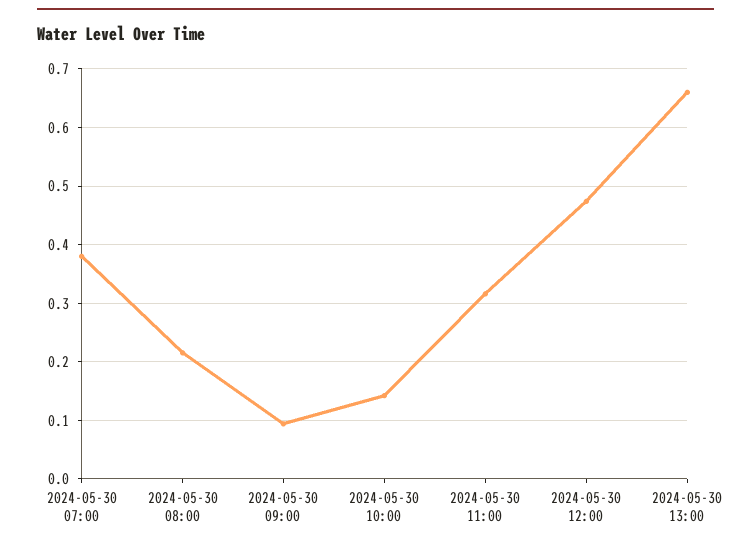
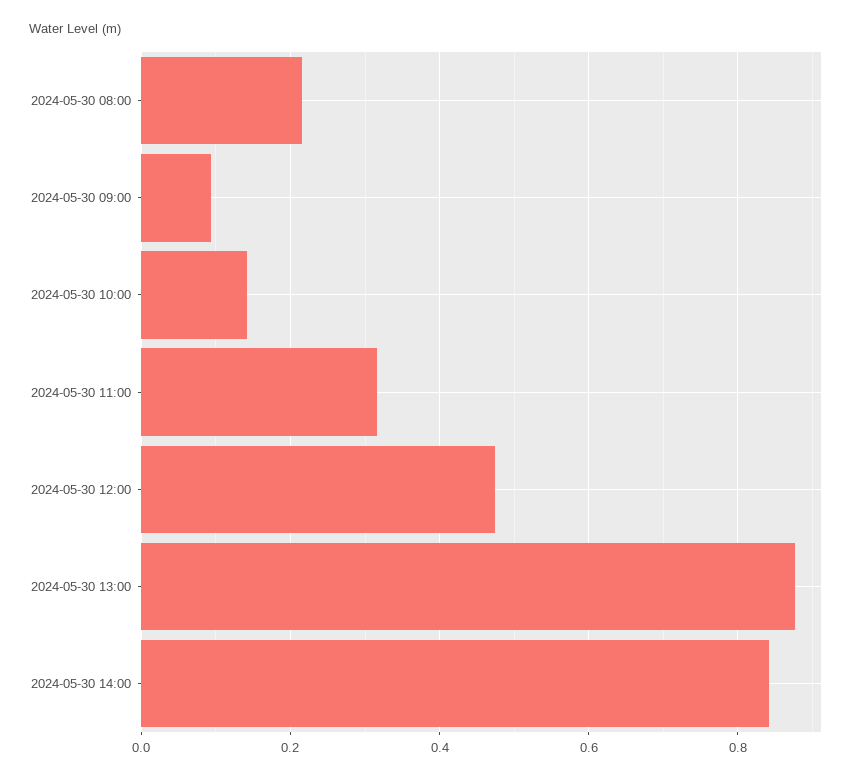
2024-05-30 07:00: 0.38 -> none
2024-05-30 13:00: 0.66 -> 0.88
2024-05-30 14:00: none -> 0.84

